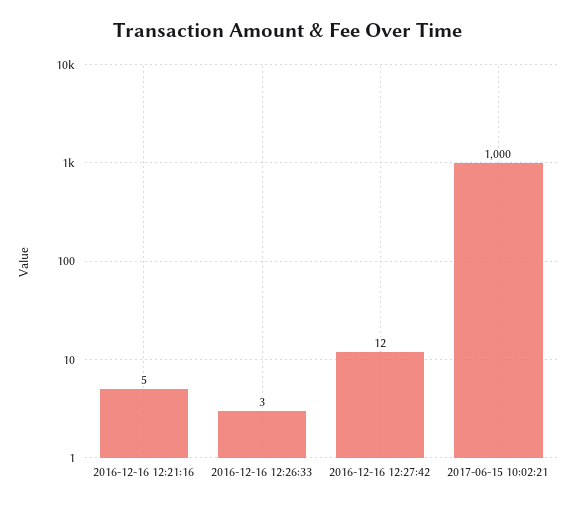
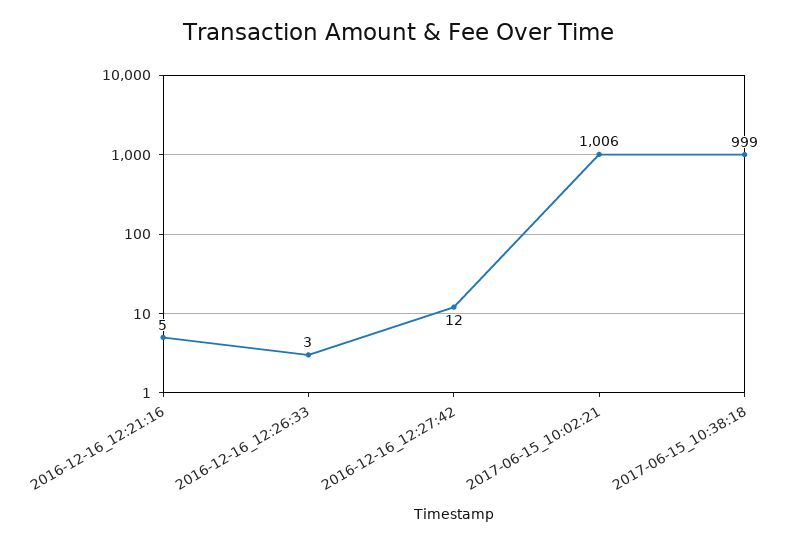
2017-06-15 10:02:21: 1000 -> 1006
2017-06-15_10:38:18: none -> 999

